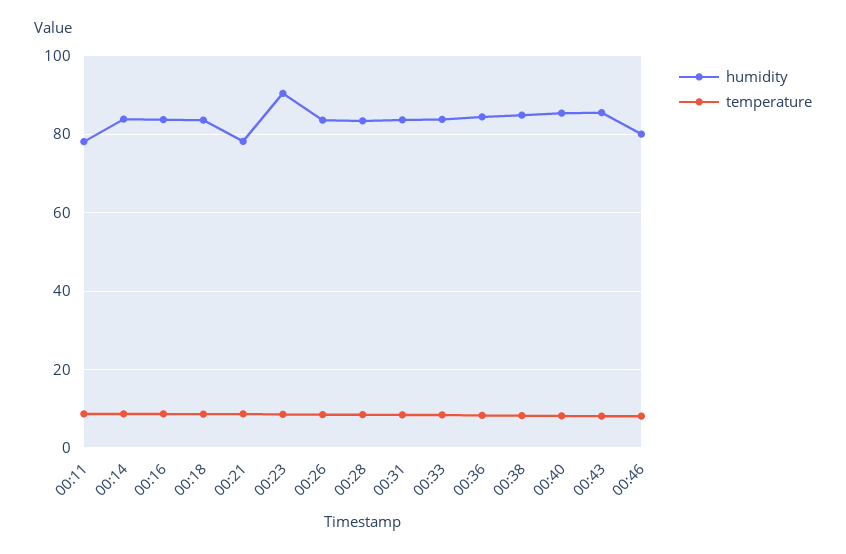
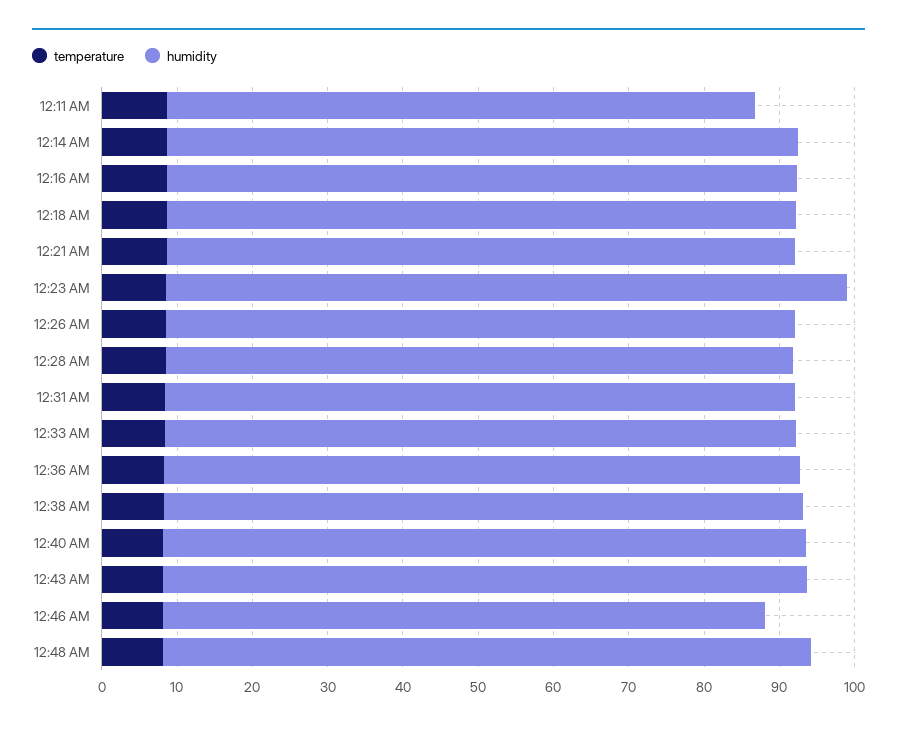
humidity, 00:21: 78 -> 84
temperature, 12:48 AM: none -> 8
humidity, 12:48 AM: none -> 86

